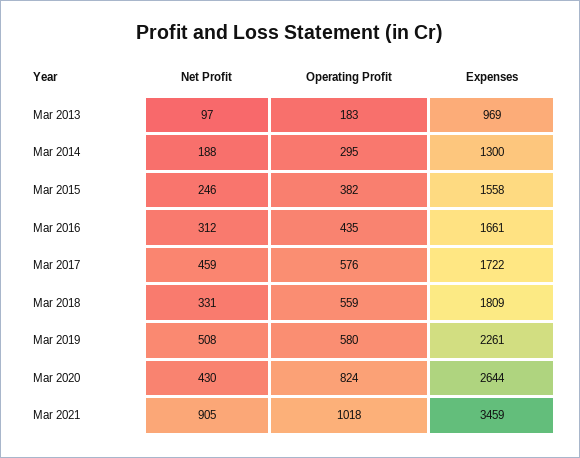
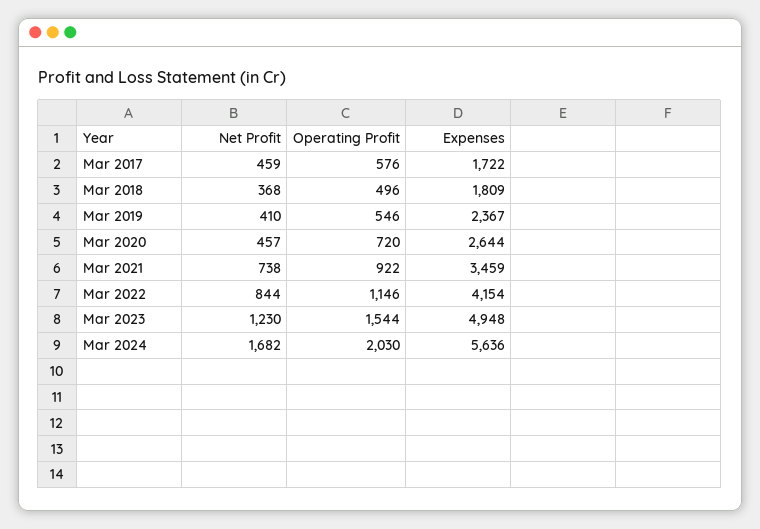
Net Profit, Mar 2013: 97 -> none
Operating Profit, Mar 2013: 183 -> none
Expenses, Mar 2013: 969 -> none
Net Profit, Mar 2014: 188 -> none
Operating Profit, Mar 2014: 295 -> none
Expenses, Mar 2014: 1300 -> none
Net Profit, Mar 2015: 246 -> none
Operating Profit, Mar 2015: 382 -> none
Expenses, Mar 2015: 1558 -> none
Net Profit, Mar 2016: 312 -> none
Operating Profit, Mar 2016: 435 -> none
Expenses, Mar 2016: 1661 -> none
Net Profit, Mar 2018: 331 -> 368
Operating Profit, Mar 2018: 559 -> 496
Net Profit, Mar 2019: 508 -> 410
Operating Profit, Mar 2019: 580 -> 546
Expenses, Mar 2019: 2261 -> 2367
Net Profit, Mar 2020: 430 -> 457
Operating Profit, Mar 2020: 824 -> 720
Net Profit, Mar 2021: 905 -> 738
Operating Profit, Mar 2021: 1018 -> 922
Net Profit, Mar 2022: none -> 844
Operating Profit, Mar 2022: none -> 1146
Expenses, Mar 2022: none -> 4154
Net Profit, Mar 2023: none -> 1230
Operating Profit, Mar 2023: none -> 1544
Expenses, Mar 2023: none -> 4948
Net Profit, Mar 2024: none -> 1682
Operating Profit, Mar 2024: none -> 2030
Expenses, Mar 2024: none -> 5636

